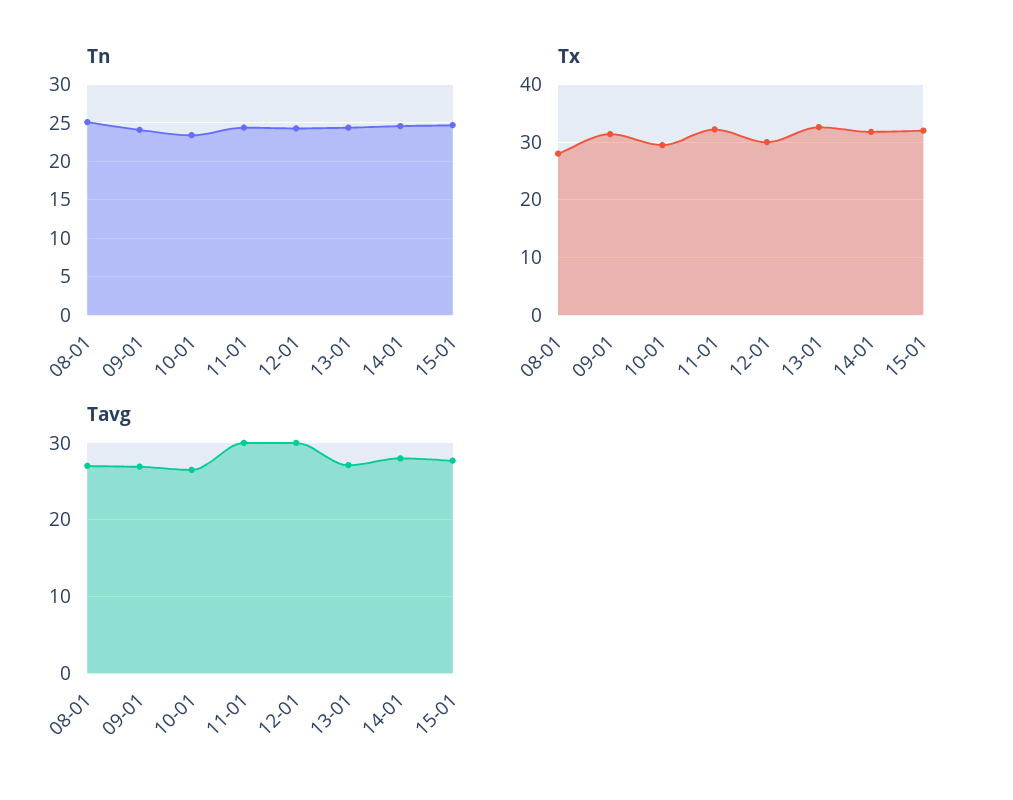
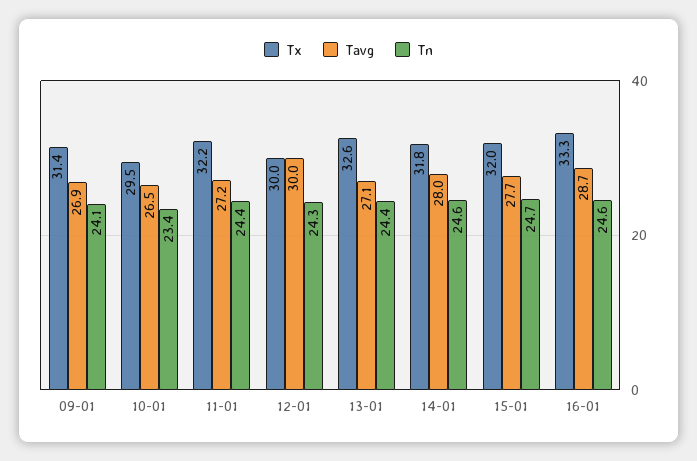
Tn, 08-01: 25 -> none
Tx, 08-01: 28 -> none
Tavg, 08-01: 27 -> none
Tavg, 11-01: 30 -> 27.2
Tx, 16-01: none -> 33.3
Tavg, 16-01: none -> 28.7
Tn, 16-01: none -> 24.6

